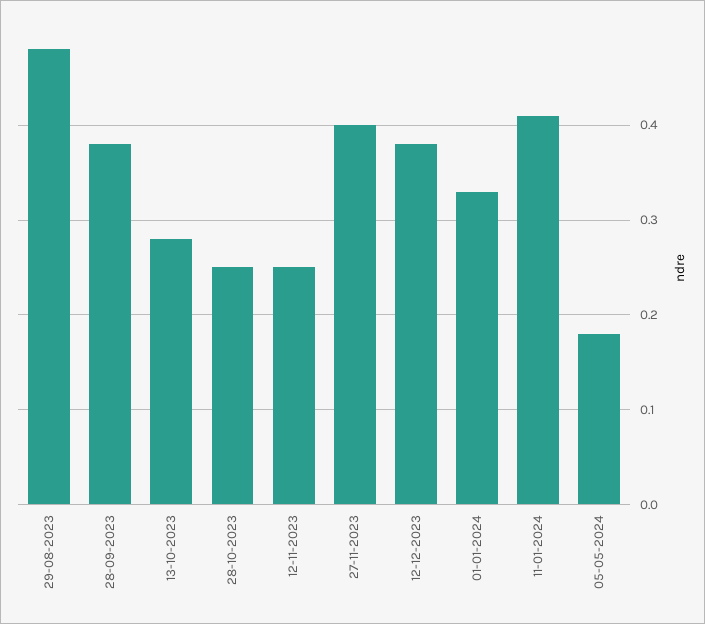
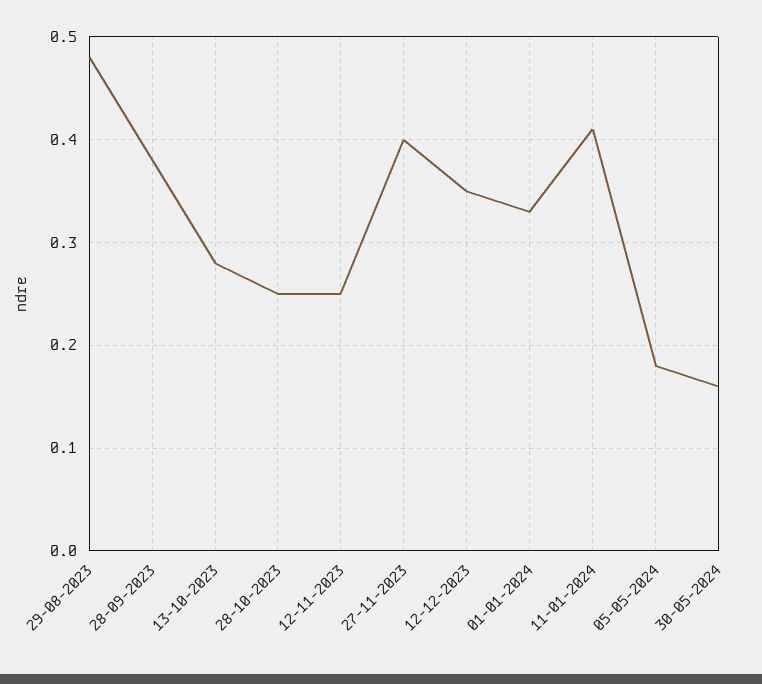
12-12-2023: 0.38 -> 0.35
30-05-2024: none -> 0.16

